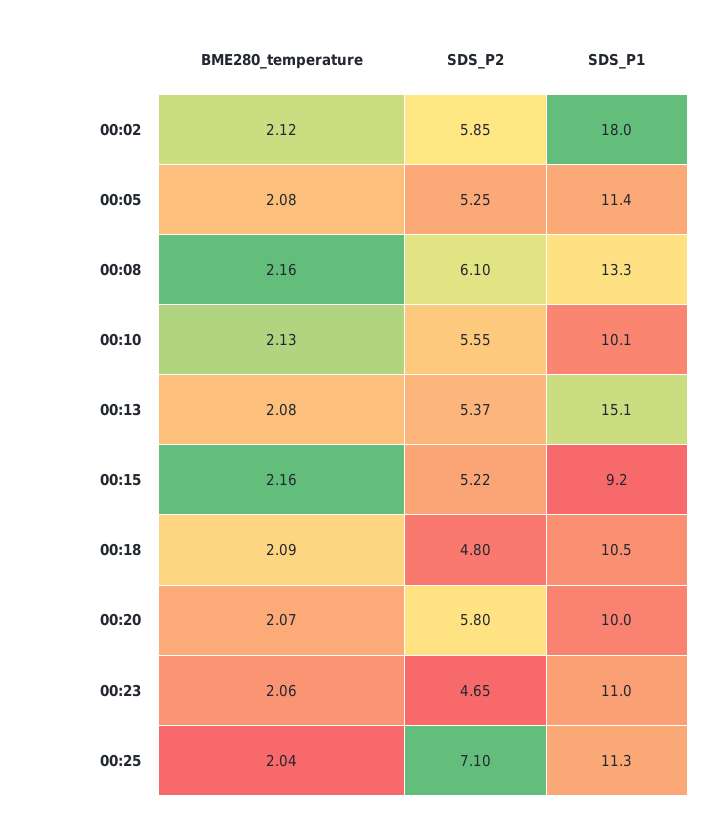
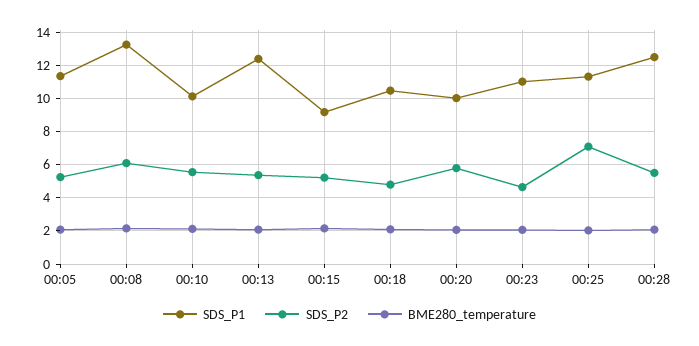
BME280_temperature, 00:02: 2.12 -> none
SDS_P2, 00:02: 5.85 -> none
SDS_P1, 00:02: 18 -> none
SDS_P1, 00:13: 15.1 -> 12.5
SDS_P1, 00:28: none -> 12.5
SDS_P2, 00:28: none -> 5.5
BME280_temperature, 00:28: none -> 2

